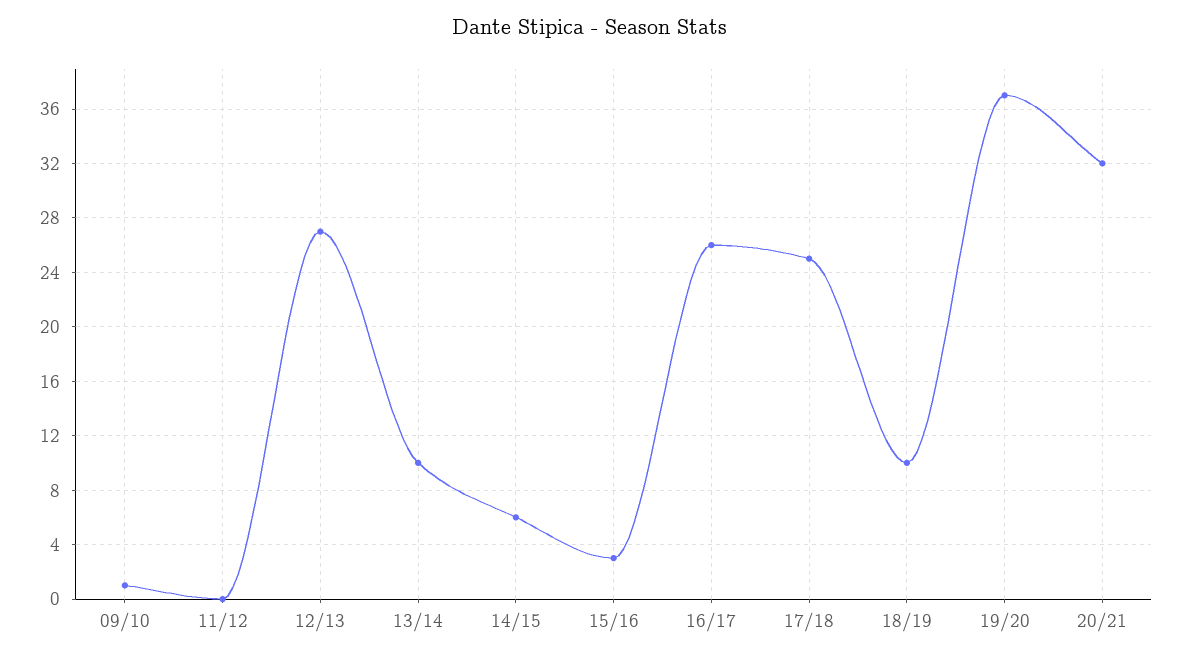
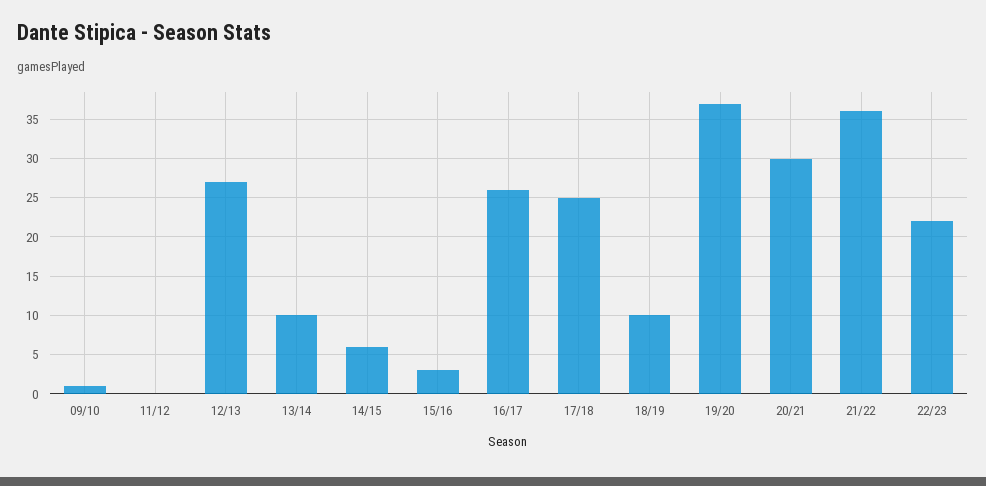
20/21: 32 -> 30
21/22: none -> 36
22/23: none -> 22

